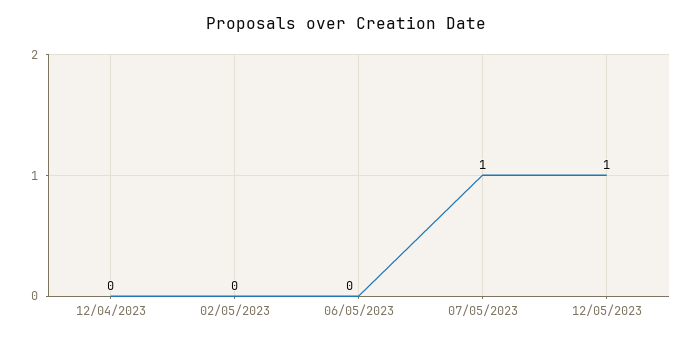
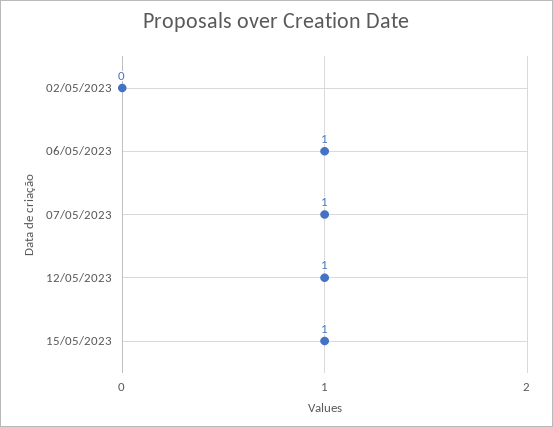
12/04/2023: 0 -> none
06/05/2023: 0 -> 1
15/05/2023: none -> 1

